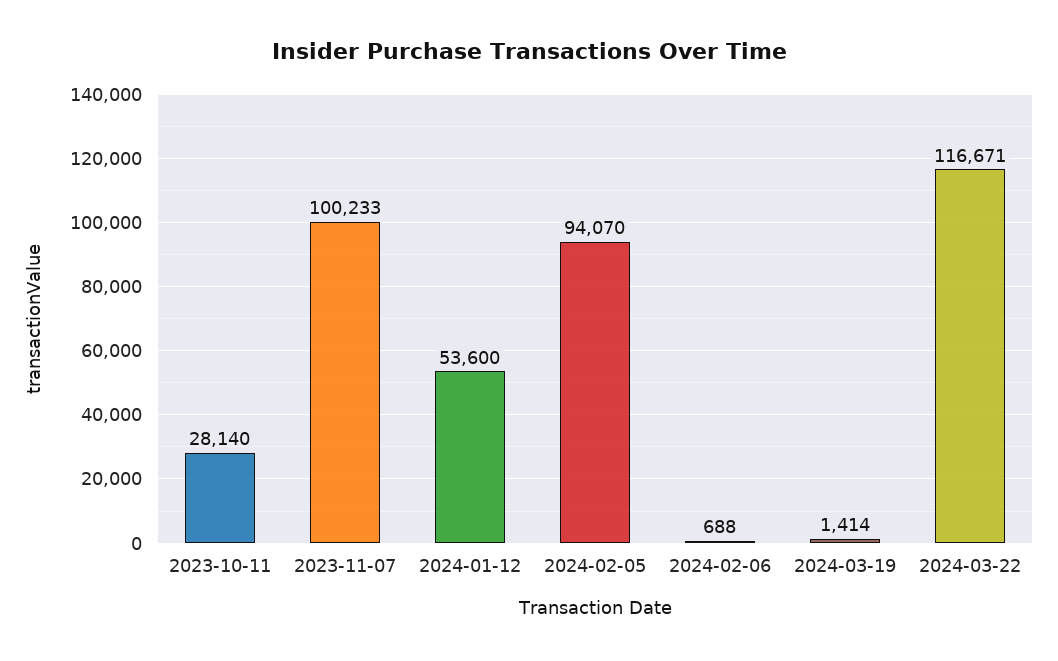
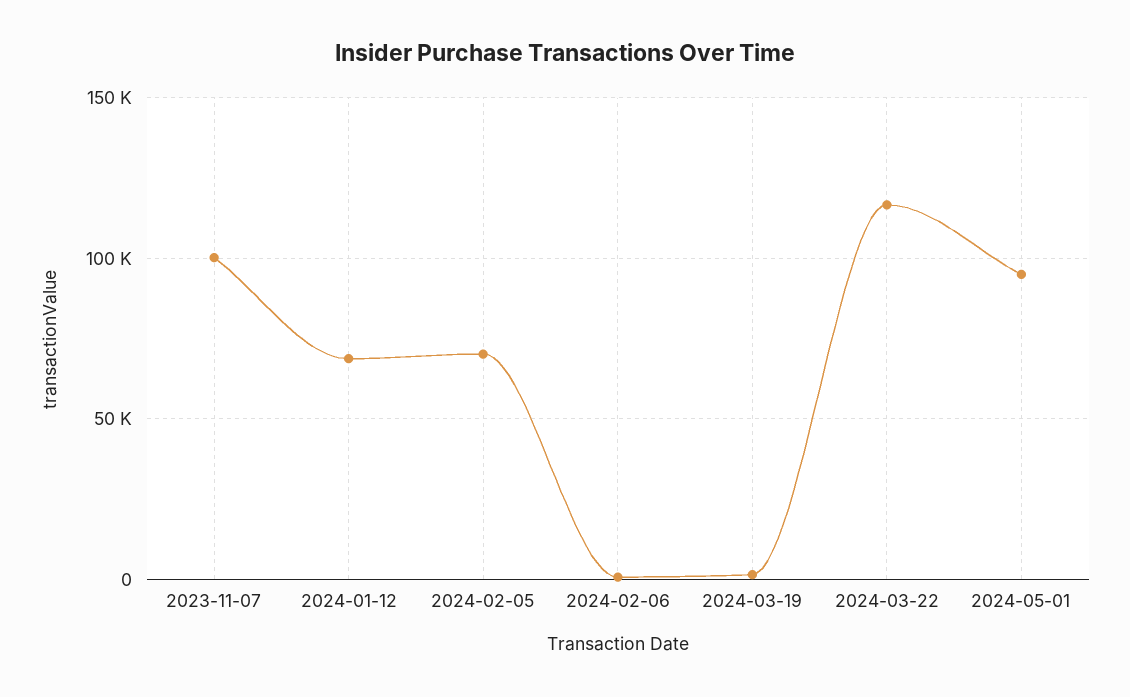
2023-10-11: 28140 -> none
2024-01-12: 53600 -> 70000
2024-02-05: 94070 -> 70000
2024-05-01: none -> 95000

